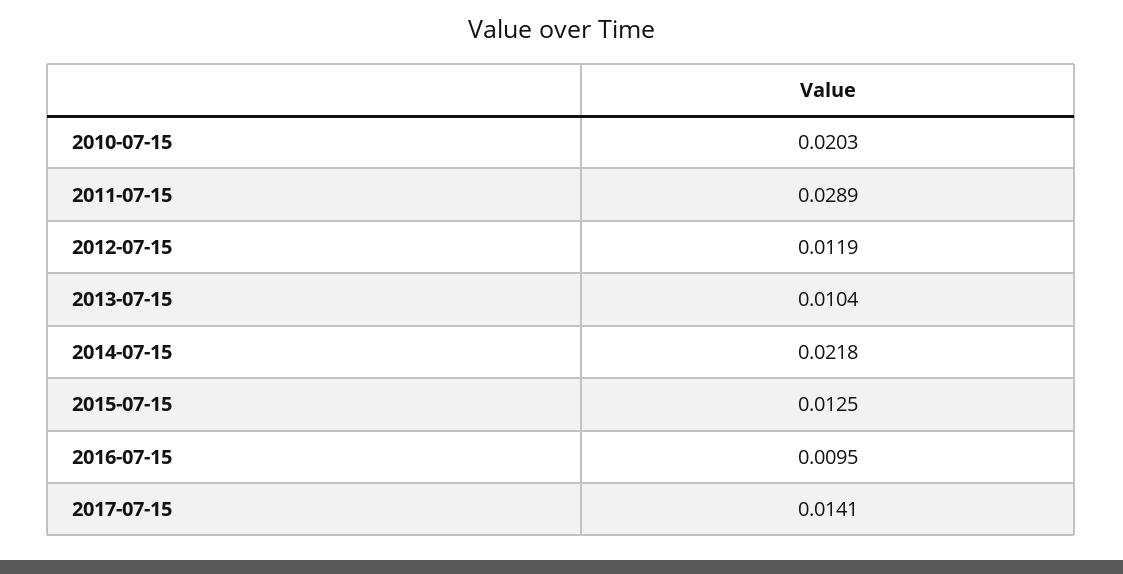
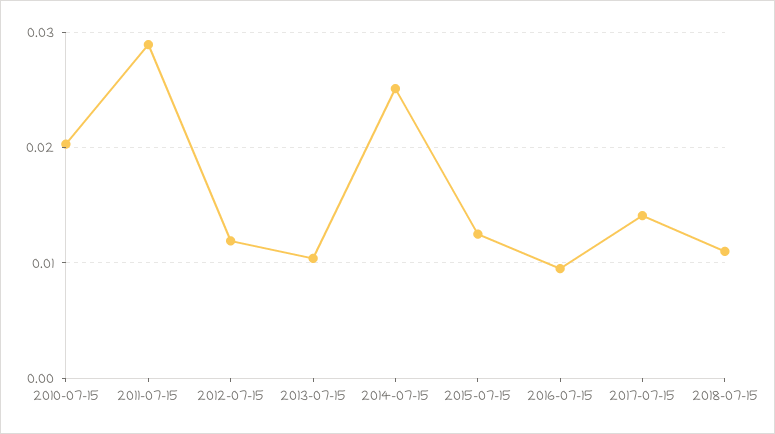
2014-07-15: 0.0218 -> 0.025
2018-07-15: none -> 0.011

